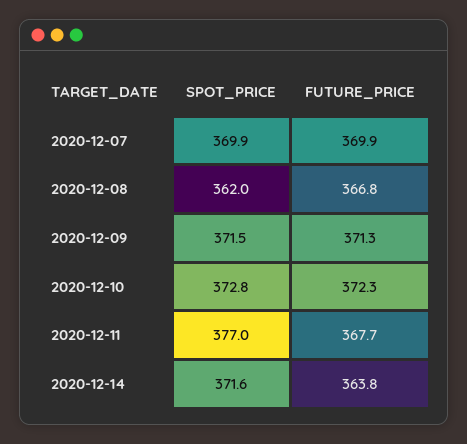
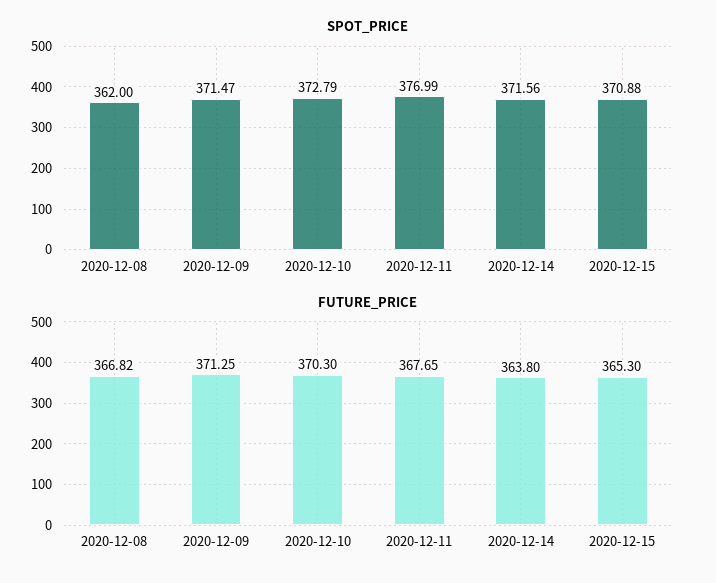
SPOT_PRICE, 2020-12-07: 369.9 -> none
FUTURE_PRICE, 2020-12-07: 369.9 -> none
FUTURE_PRICE, 2020-12-10: 372.3 -> 370.3
SPOT_PRICE, 2020-12-15: none -> 370.88
FUTURE_PRICE, 2020-12-15: none -> 365.3

